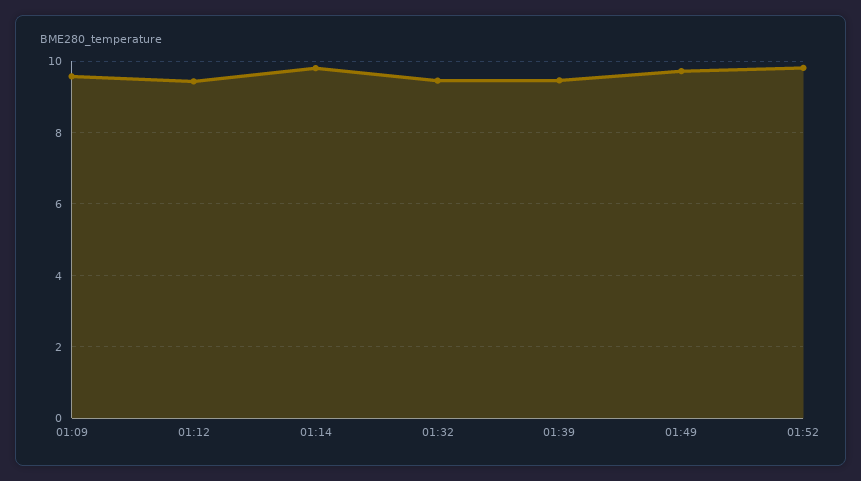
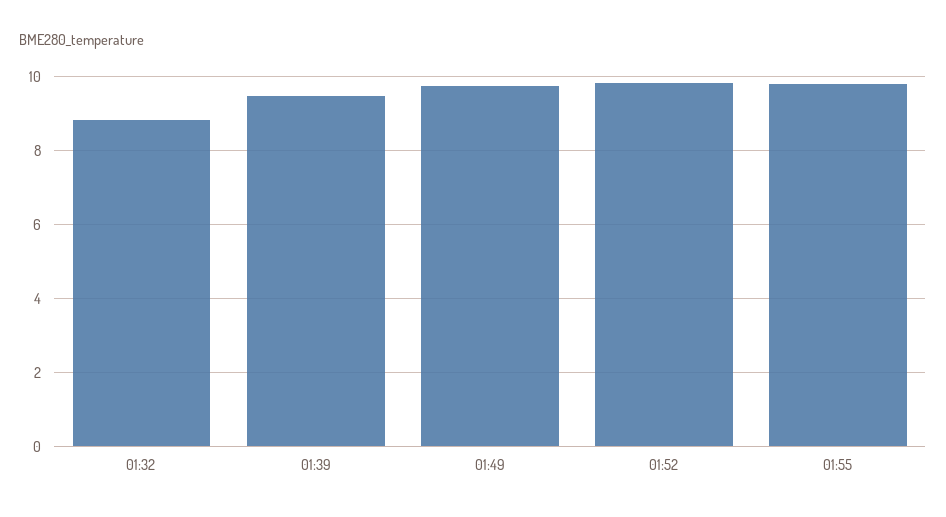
01:09: 9.6 -> none
01:12: 9.4 -> none
01:14: 9.8 -> none
01:32: 9.4 -> 8.8
01:55: none -> 9.8

